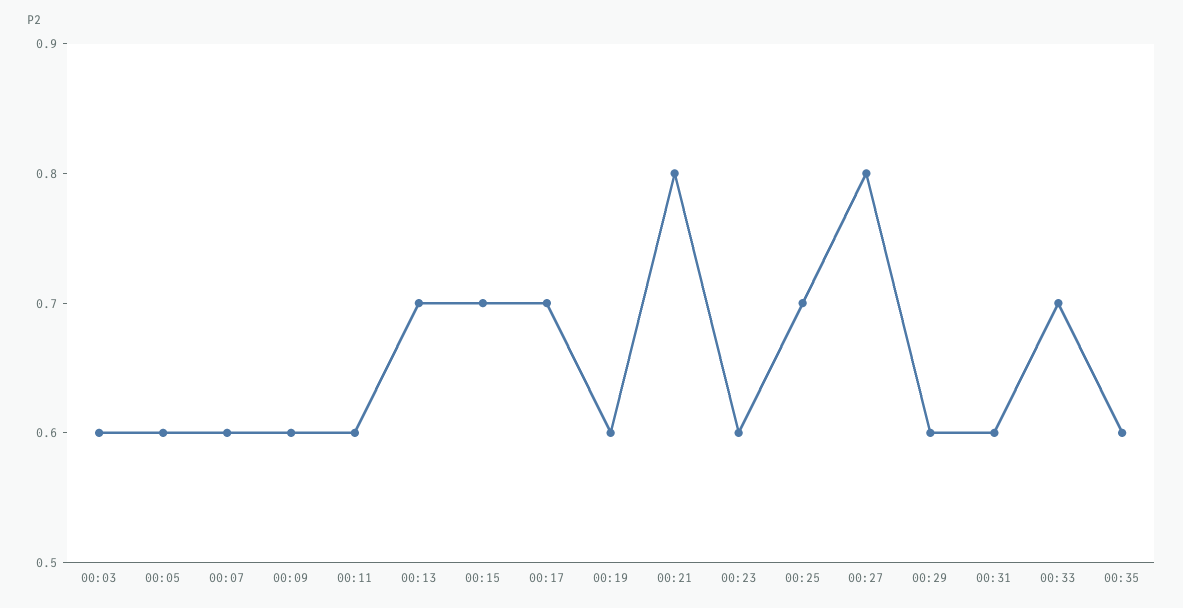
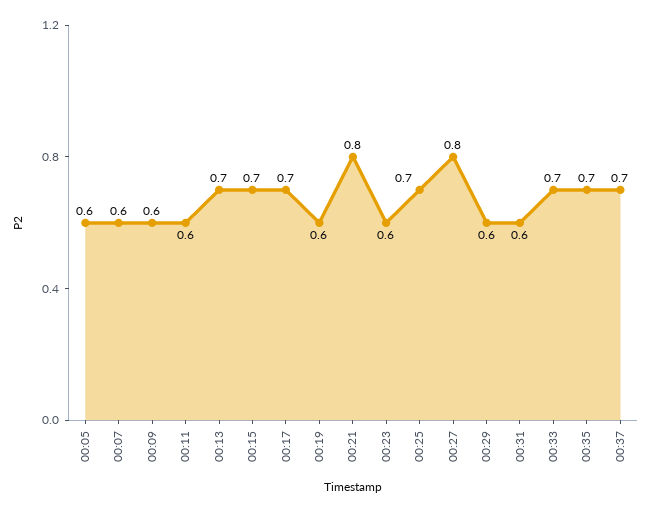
00:03: 0.6 -> none
00:35: 0.6 -> 0.7
00:37: none -> 0.7

